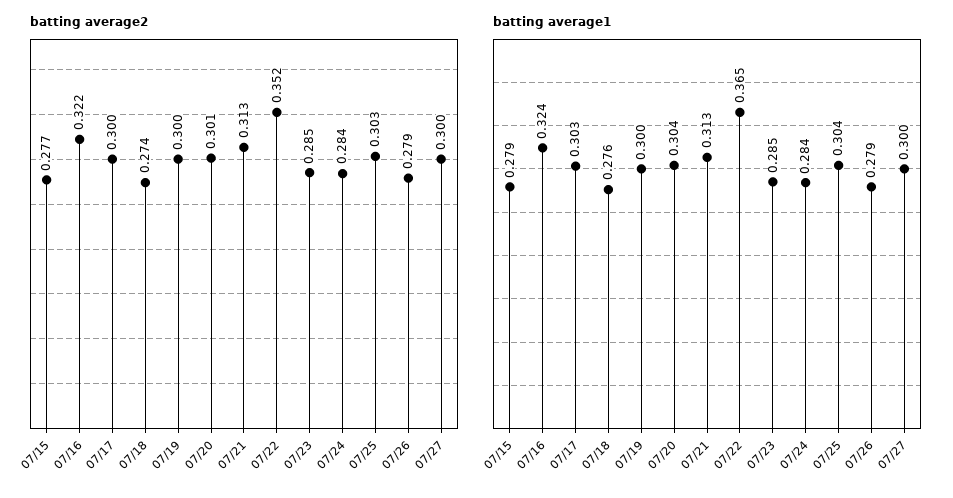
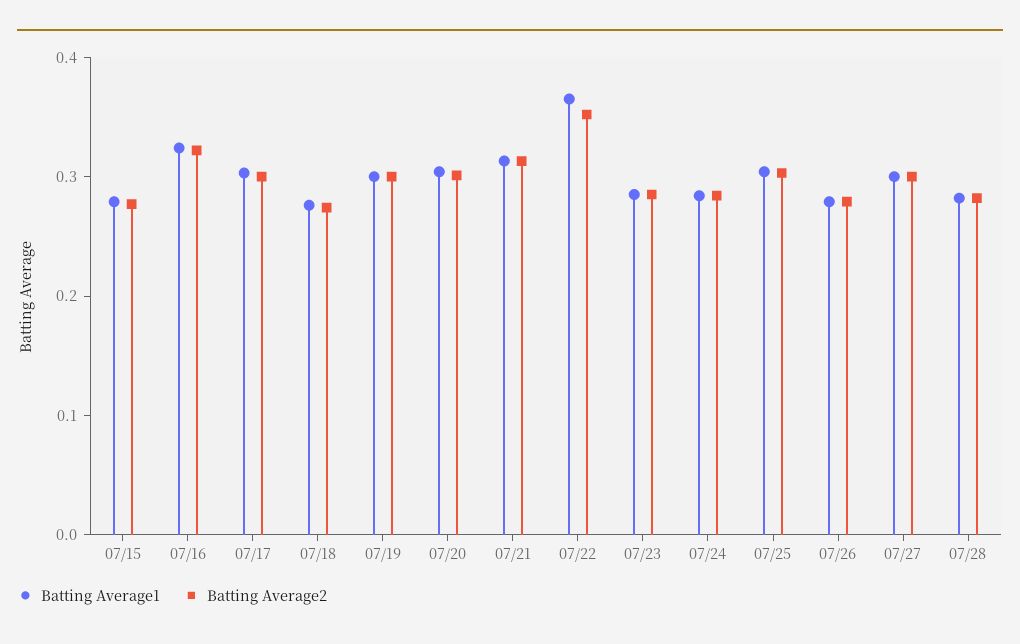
batting average1, 07/28: none -> 0.28
batting average2, 07/28: none -> 0.28

